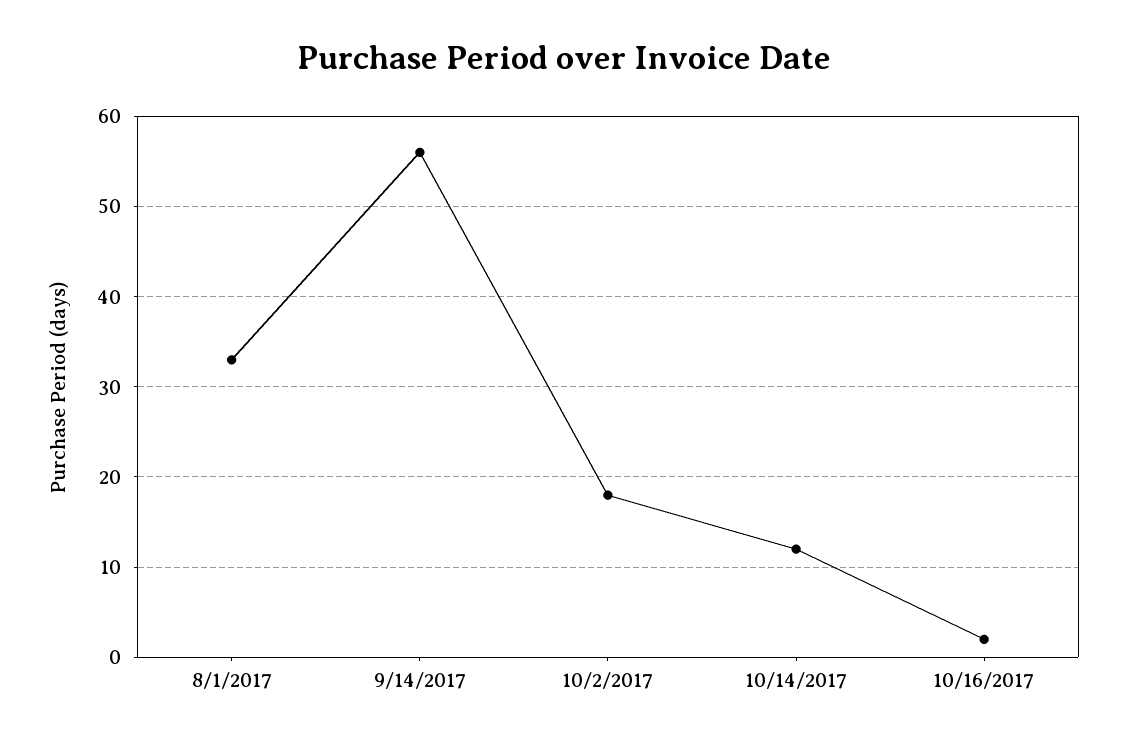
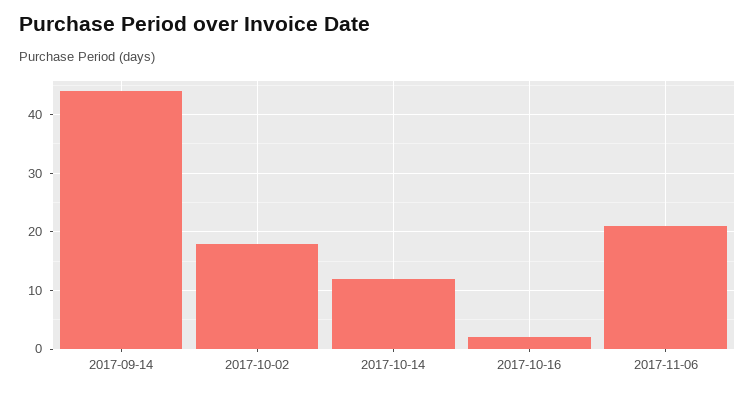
8/1/2017: 33 -> none
9/14/2017: 56 -> 45
2017-11-06: none -> 20

